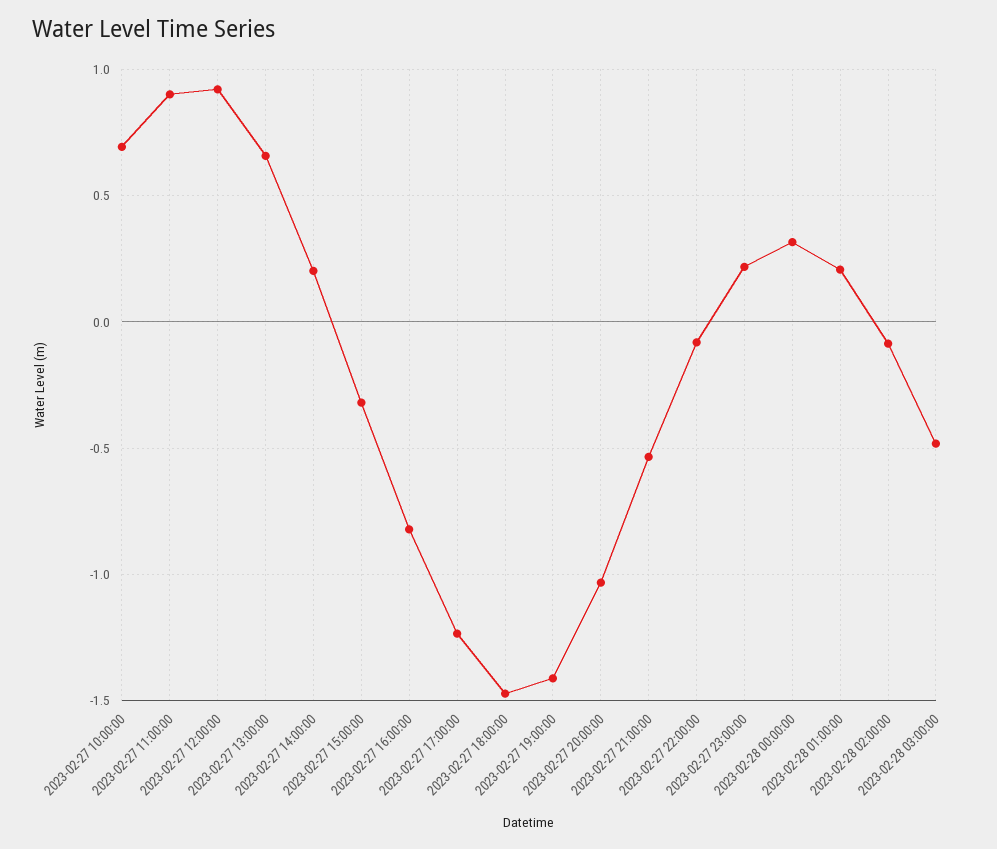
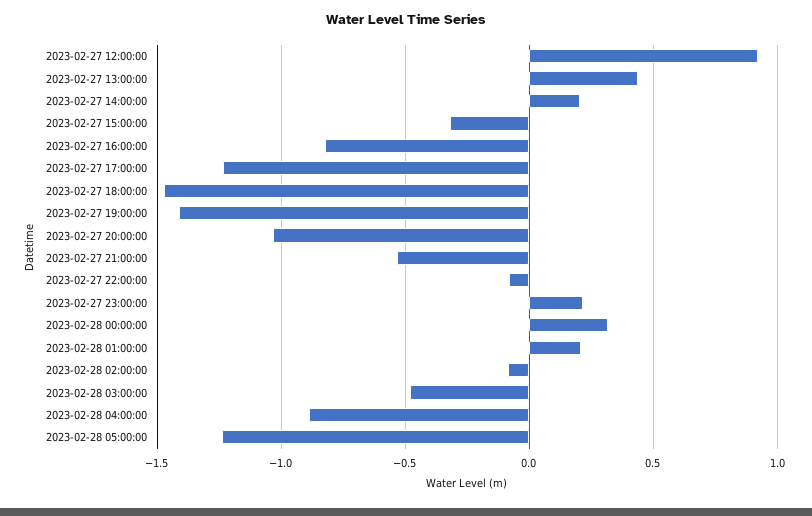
2023-02-27 10:00:00: 0.7 -> none
2023-02-27 11:00:00: 0.9 -> none
2023-02-27 13:00:00: 0.65 -> 0.45
2023-02-28 04:00:00: none -> -0.9
2023-02-28 05:00:00: none -> -1.25

